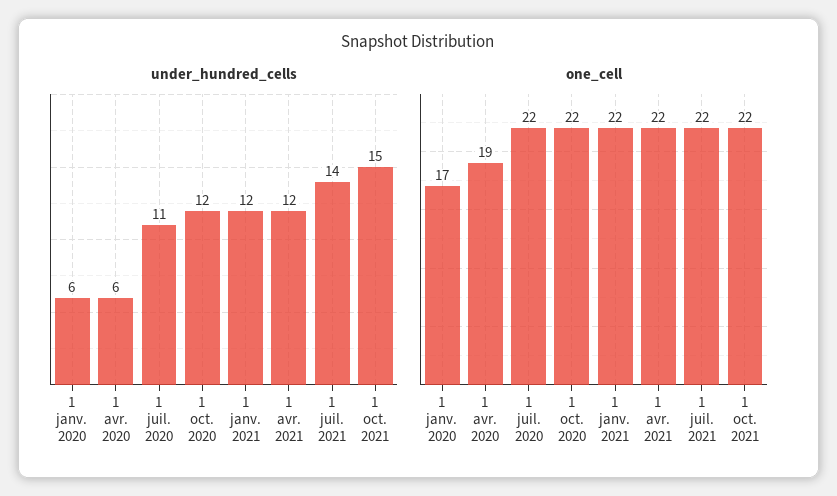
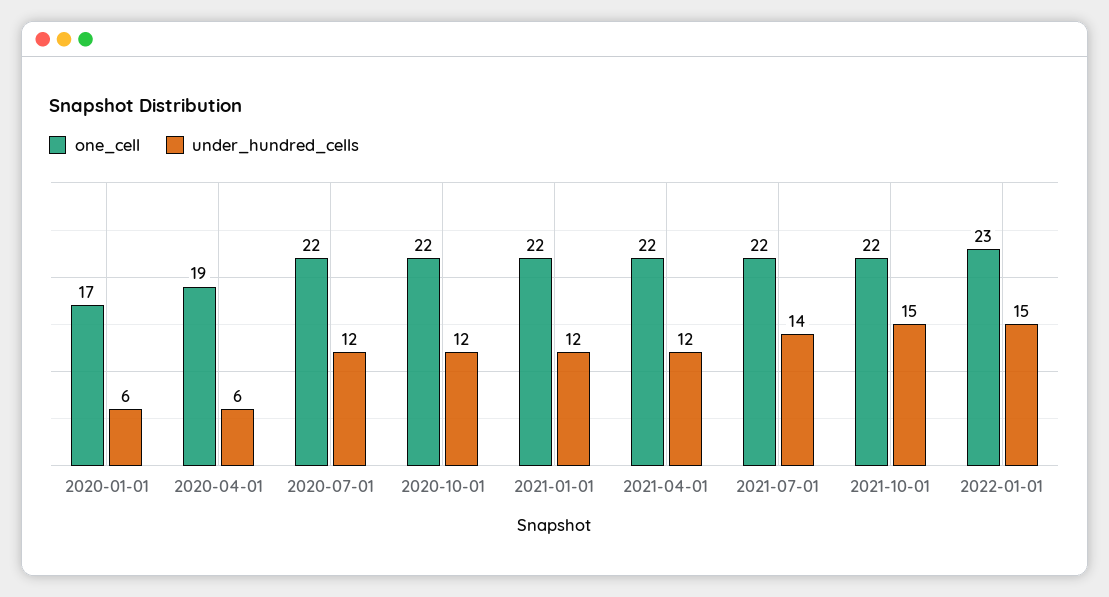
under_hundred_cells, 1 juil. 2020: 11 -> 12
one_cell, 2022-01-01: none -> 23
under_hundred_cells, 2022-01-01: none -> 15

